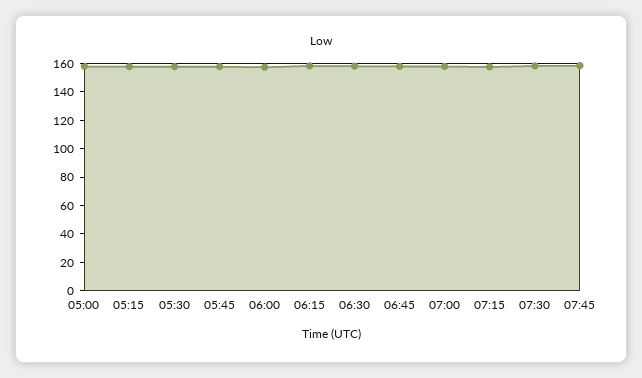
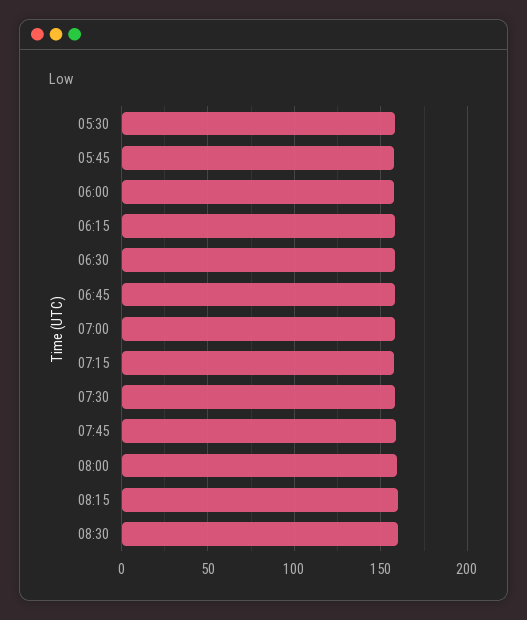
05:00: 160 -> none
05:15: 160 -> none
08:00: none -> 160
08:15: none -> 160
08:30: none -> 160

